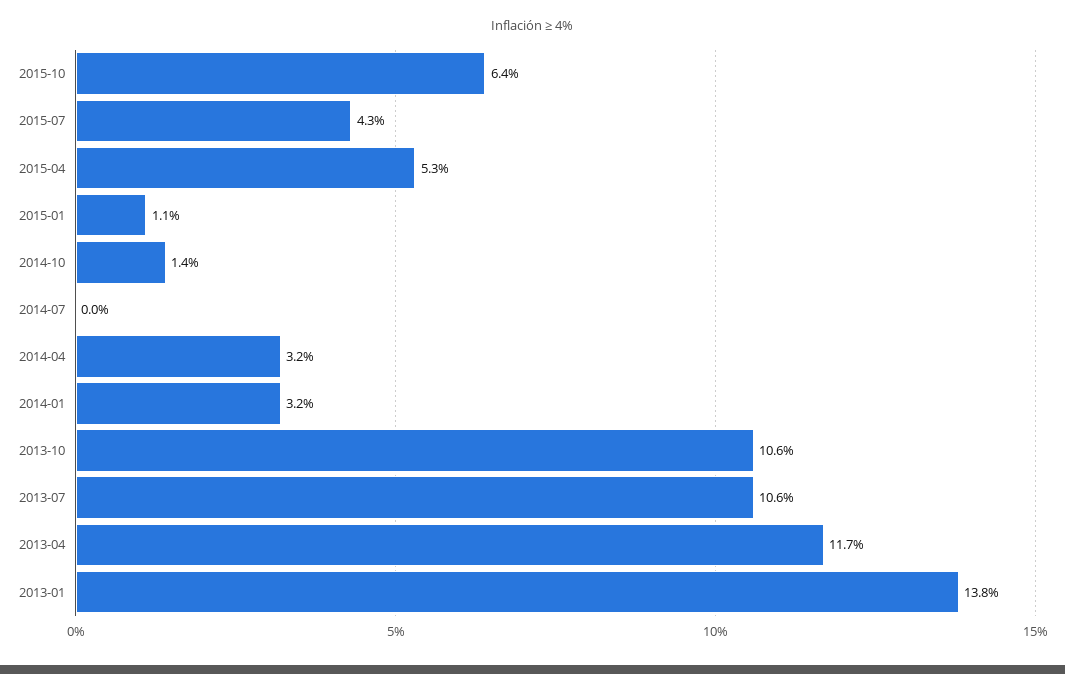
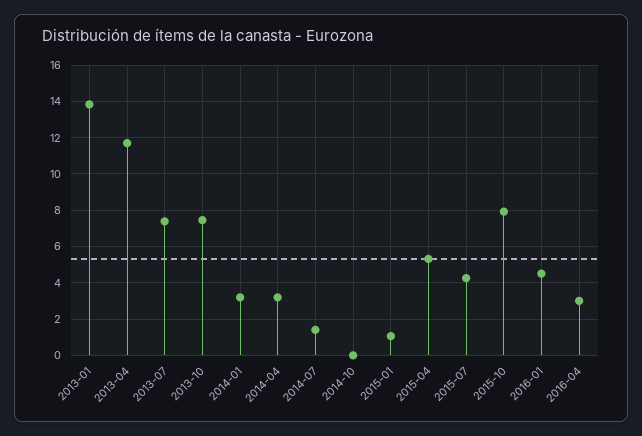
2015-10: 6.4 -> 8
2014-10: 1.4 -> 0
2014-07: 0 -> 1.5
2013-10: 10.6 -> 7.5
2013-07: 10.6 -> 7.5
2016-01: none -> 4.5
2016-04: none -> 3

